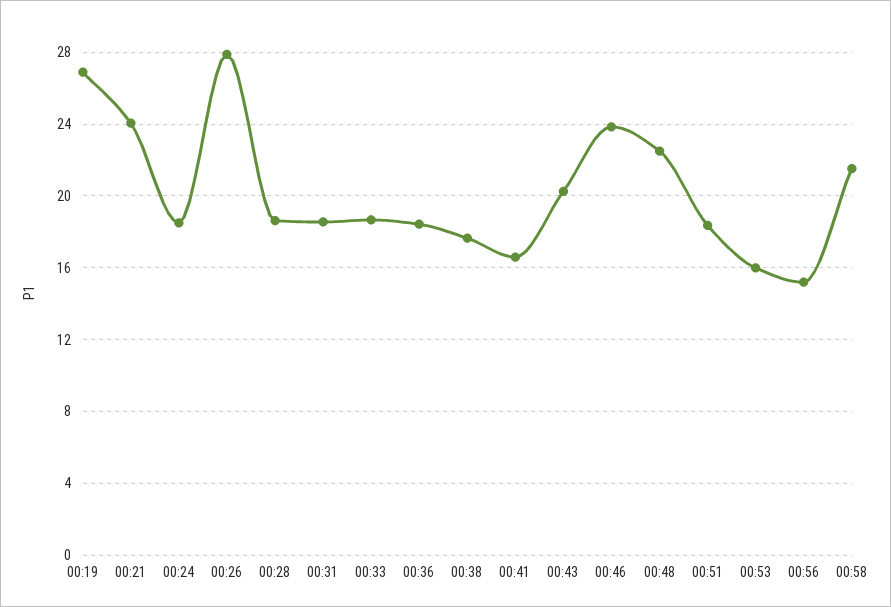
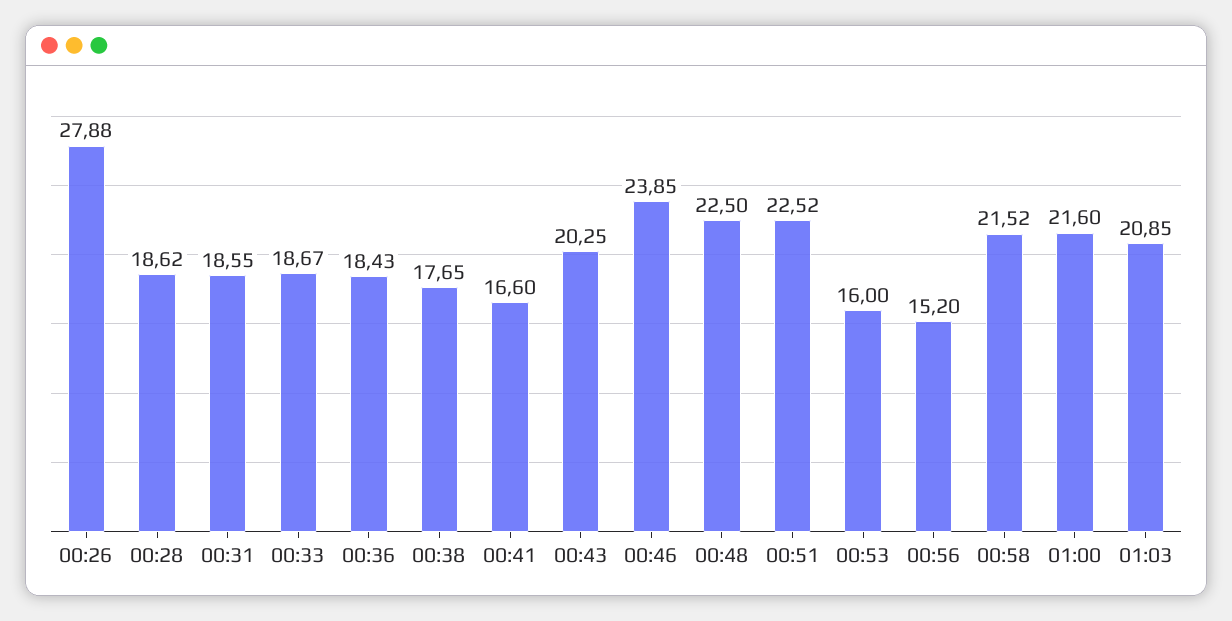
00:19: 27 -> none
00:21: 24 -> none
00:24: 18.5 -> none
00:51: 18.5 -> 22.52
01:00: none -> 21.6
01:03: none -> 20.85

